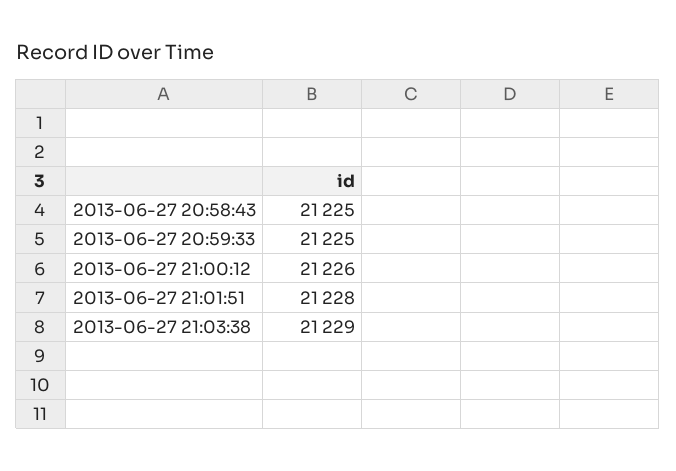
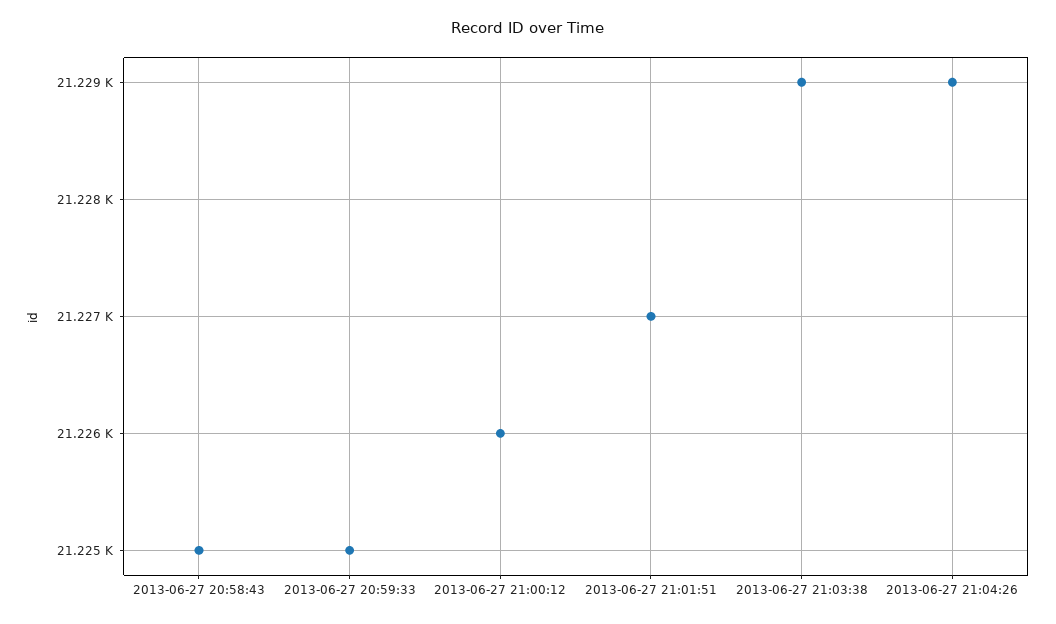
2013-06-27 21:01:51: 21228 -> 21227
2013-06-27 21:04:26: none -> 21229

